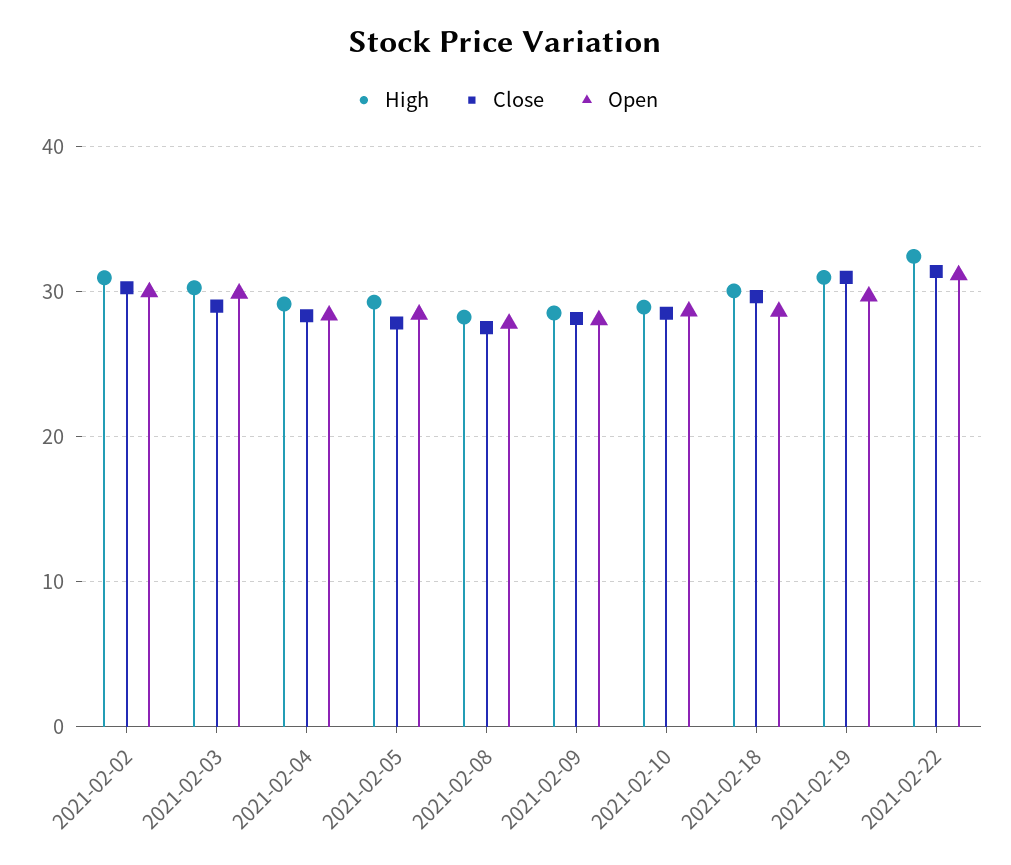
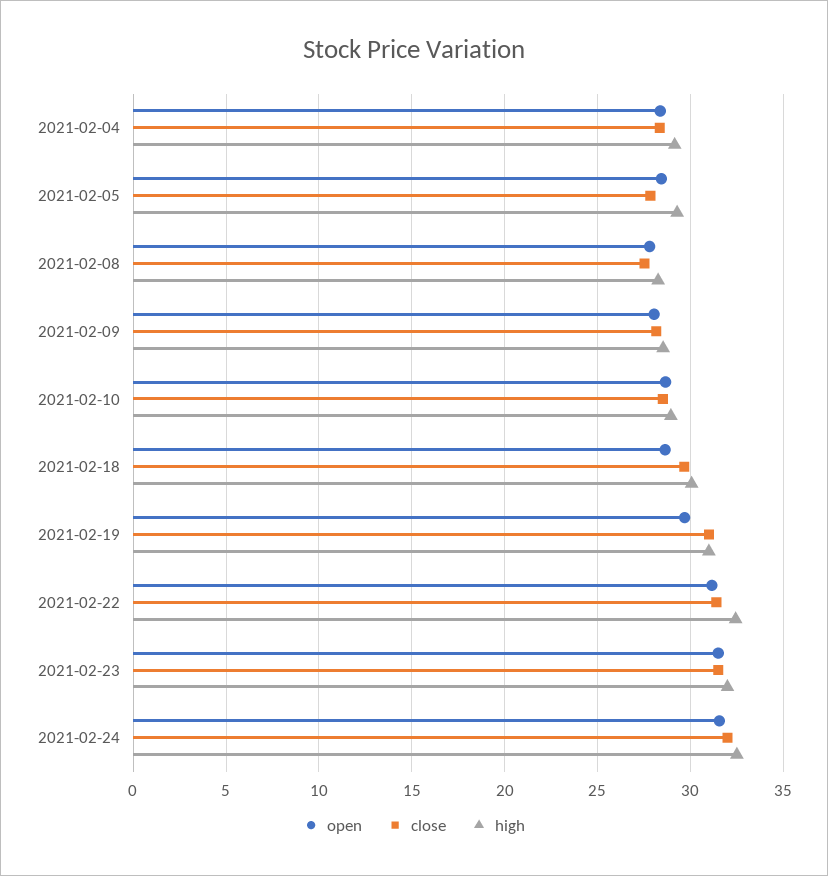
High, 2021-02-02: 31 -> none
Close, 2021-02-02: 30 -> none
Open, 2021-02-02: 30 -> none
High, 2021-02-03: 30 -> none
Close, 2021-02-03: 29 -> none
Open, 2021-02-03: 30 -> none
Open, 2021-02-23: none -> 31.5
Close, 2021-02-23: none -> 31.5
High, 2021-02-23: none -> 32
Open, 2021-02-24: none -> 31.5
Close, 2021-02-24: none -> 32
High, 2021-02-24: none -> 32.5

